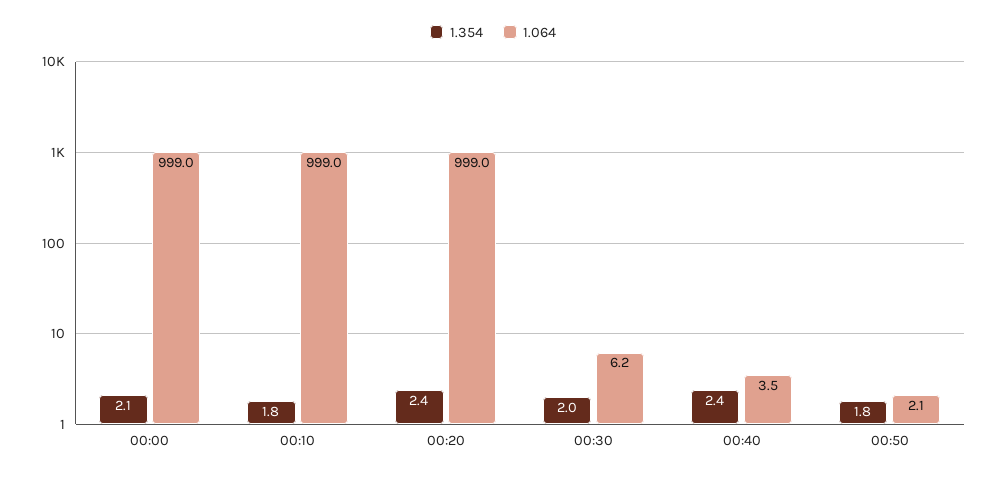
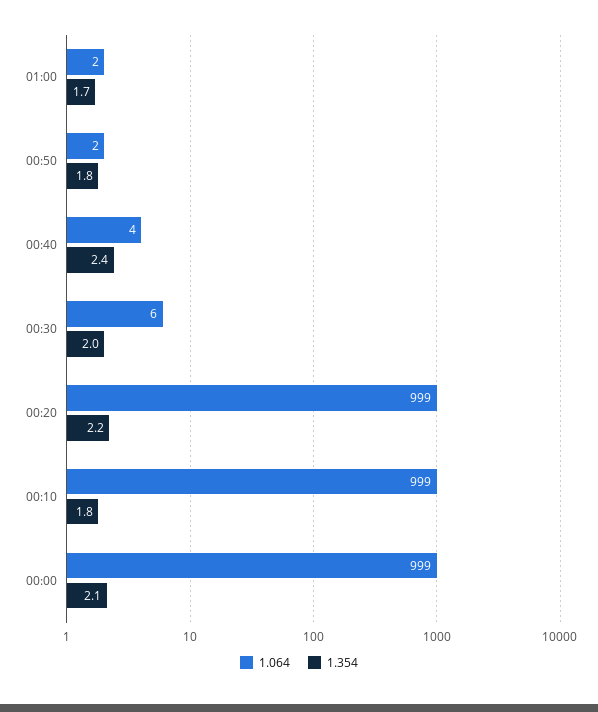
1.354, 00:20: 2.4 -> 2.2
1.064, 01:00: none -> 2
1.354, 01:00: none -> 1.7

